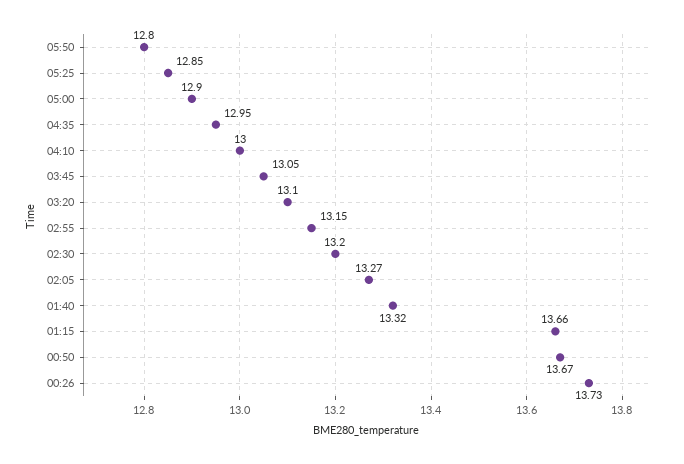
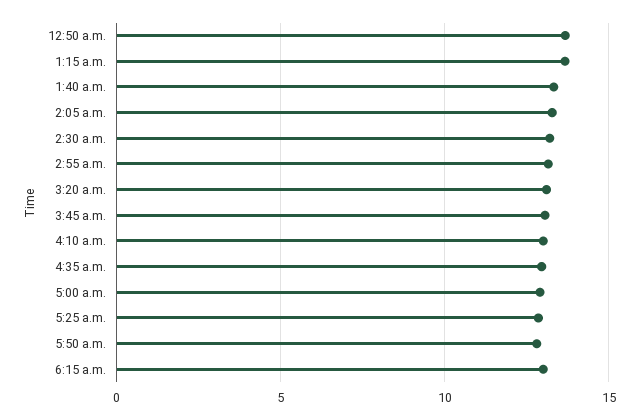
00:26: 13.73 -> none
6:15 a.m.: none -> 13

